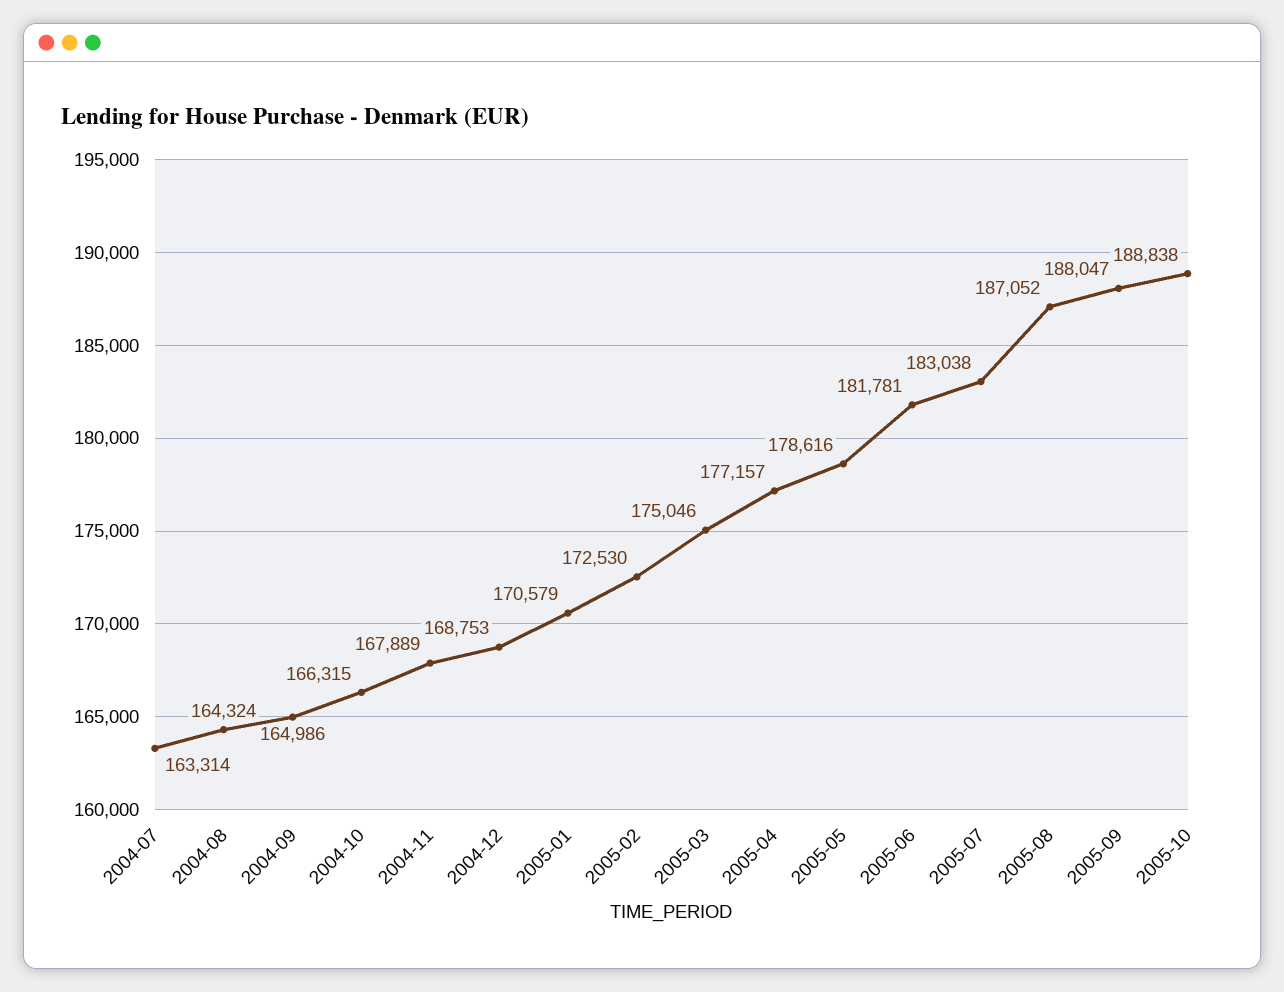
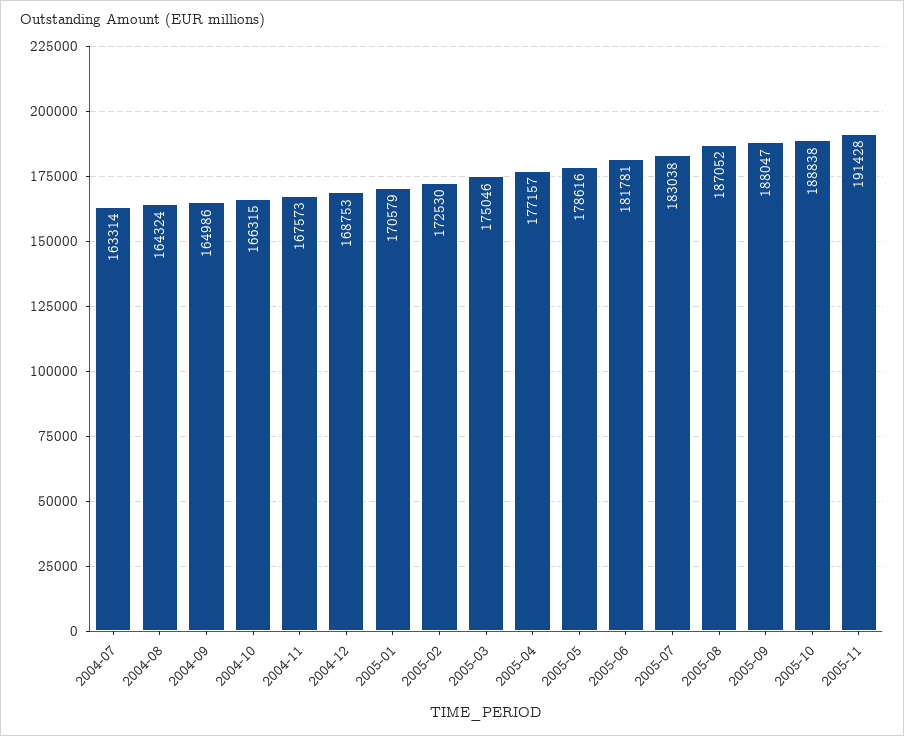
2004-11: 167889 -> 167573
2005-11: none -> 191428

